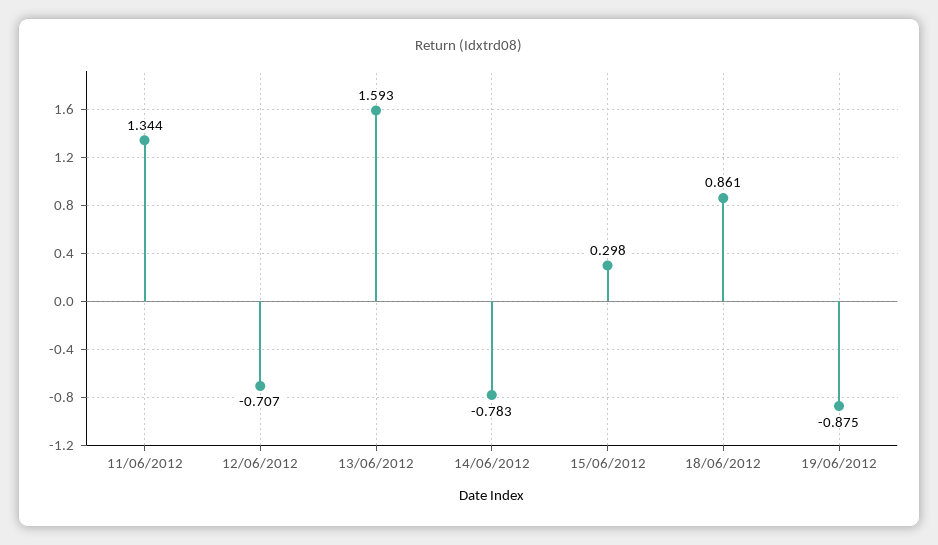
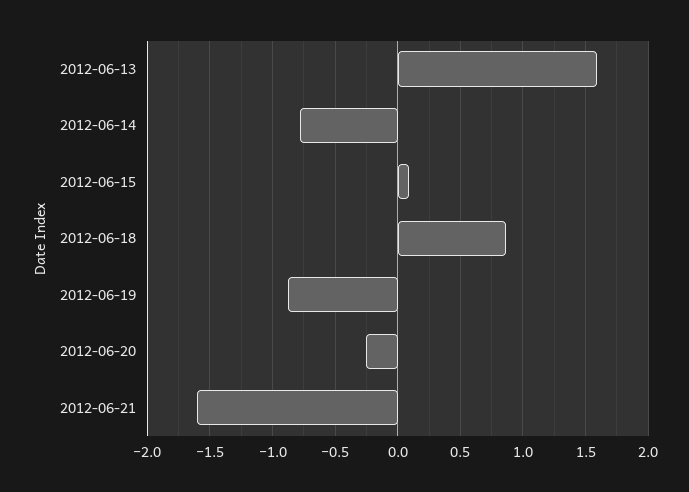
11/06/2012: 1.344 -> none
12/06/2012: -0.707 -> none
15/06/2012: 0.298 -> 0.1
2012-06-20: none -> -0.25
2012-06-21: none -> -1.6

